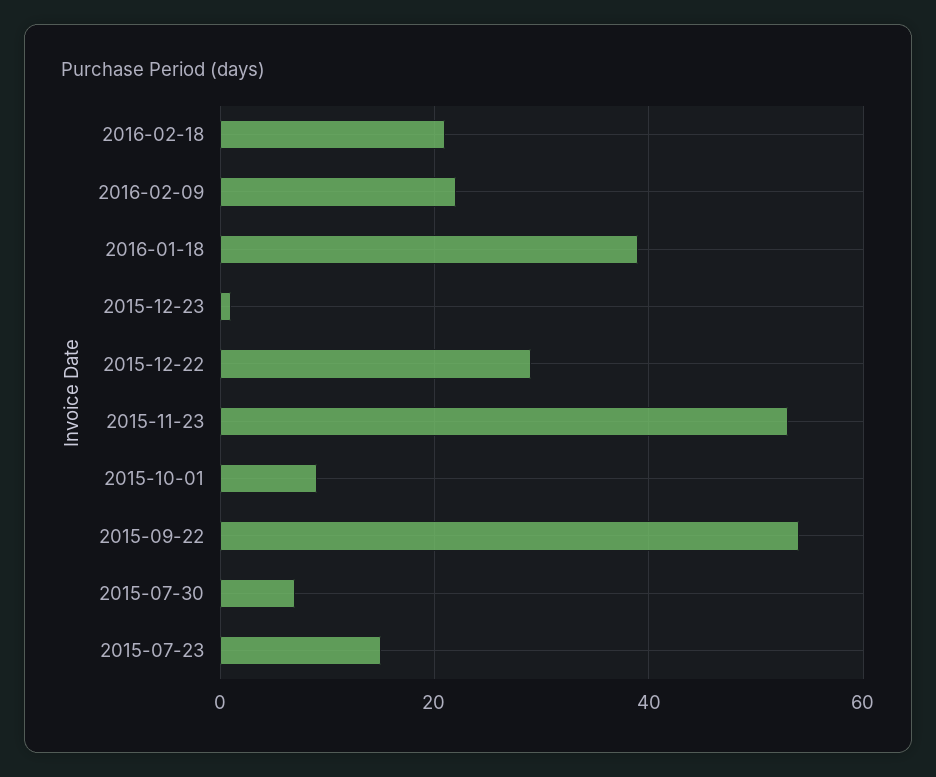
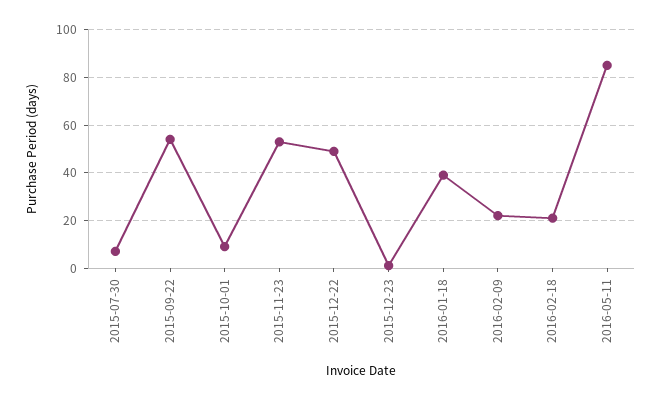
2015-12-22: 30 -> 50
2015-07-23: 15 -> none
2016-05-11: none -> 85

